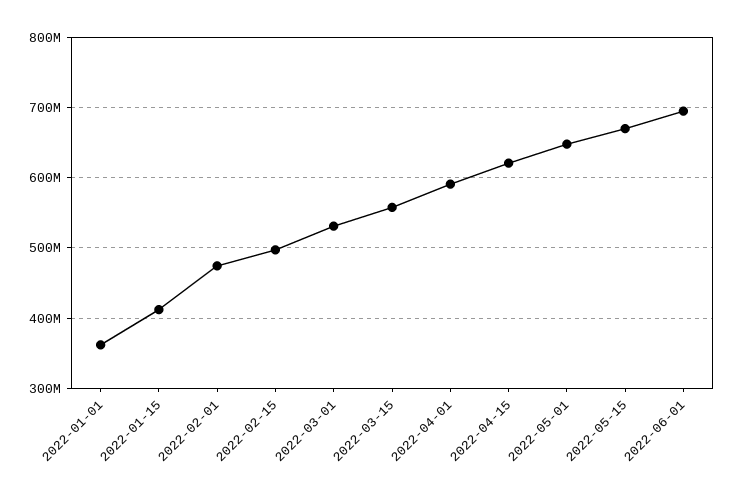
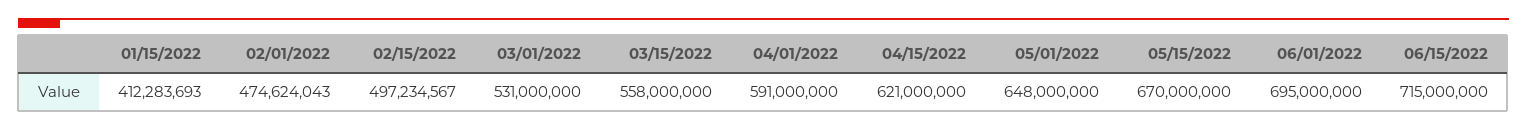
2022-01-01: 360000000 -> none
06/15/2022: none -> 715000000

